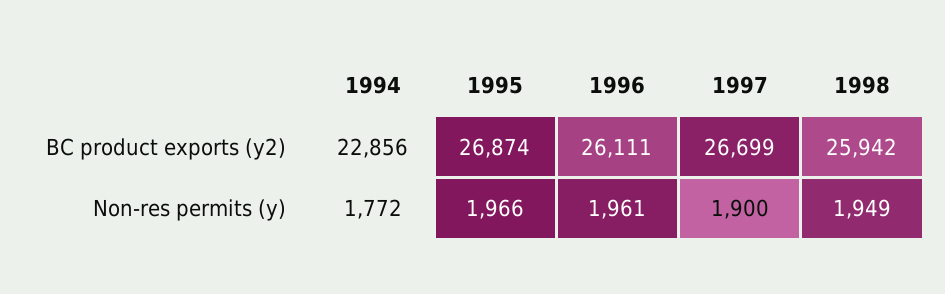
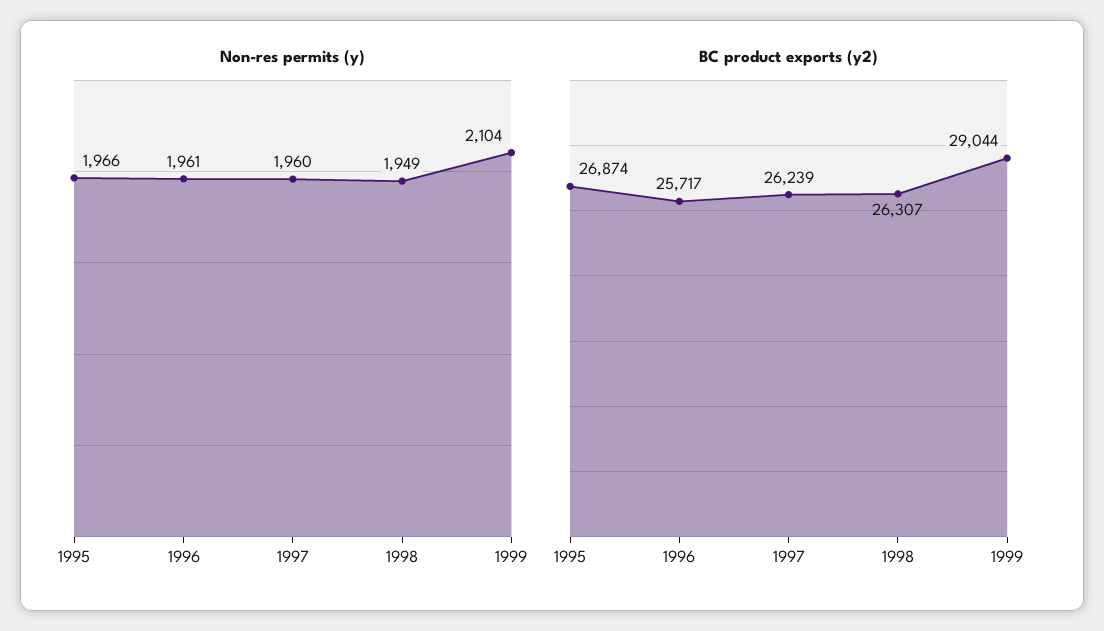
BC product exports (y2), 1994: 22856 -> none
BC product exports (y2), 1996: 26111 -> 25717
BC product exports (y2), 1997: 26699 -> 26239
BC product exports (y2), 1998: 25942 -> 26307
Non-res permits (y), 1994: 1772 -> none
Non-res permits (y), 1997: 1900 -> 1960
Non-res permits (y), 1999: none -> 2104
BC product exports (y2), 1999: none -> 29044

